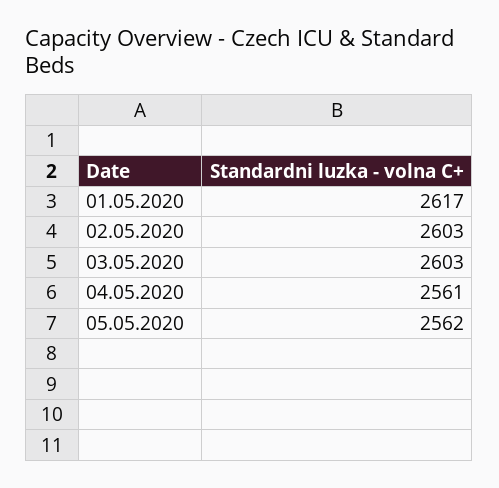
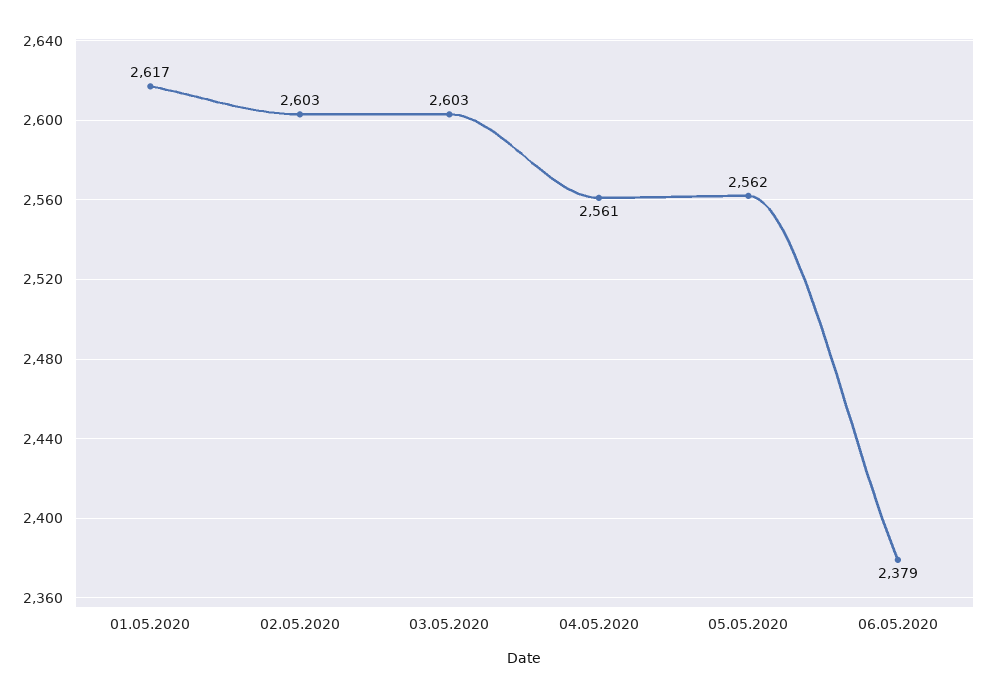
06.05.2020: none -> 2379

